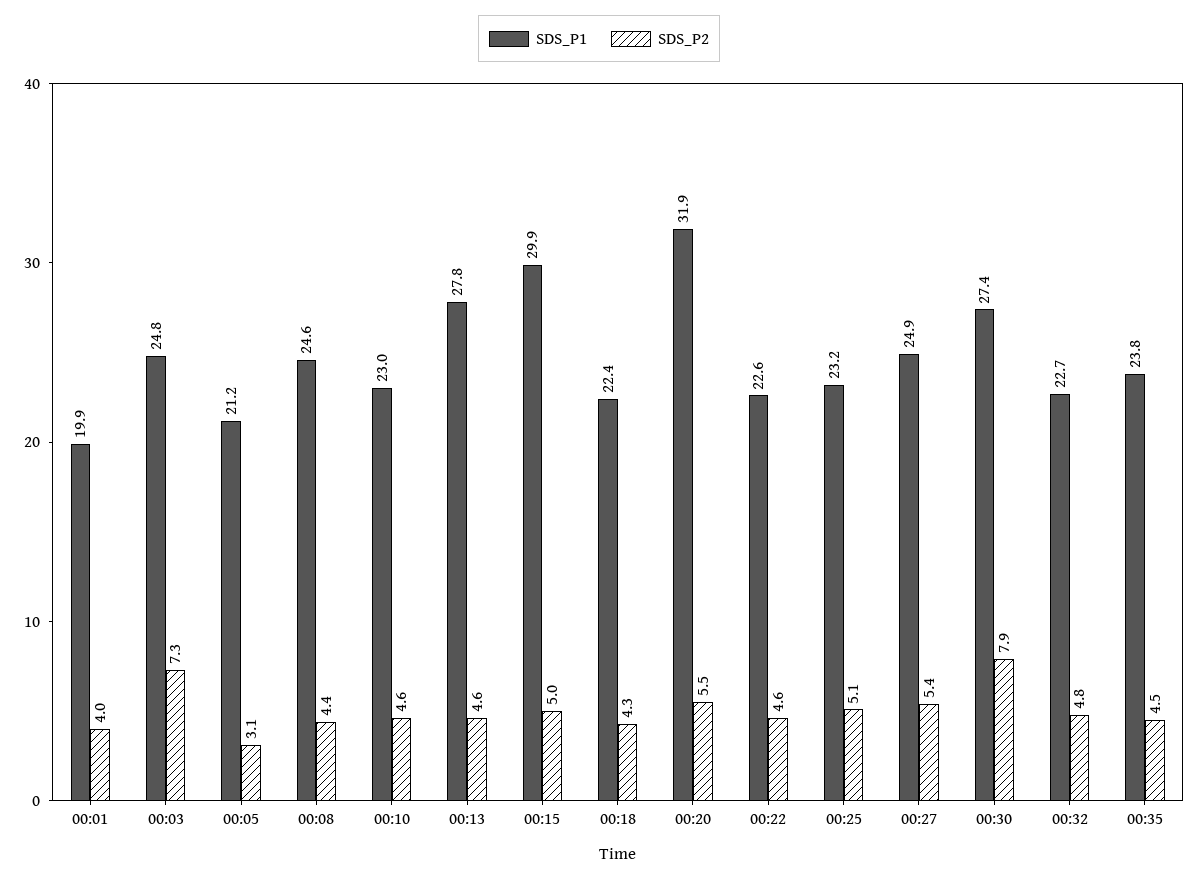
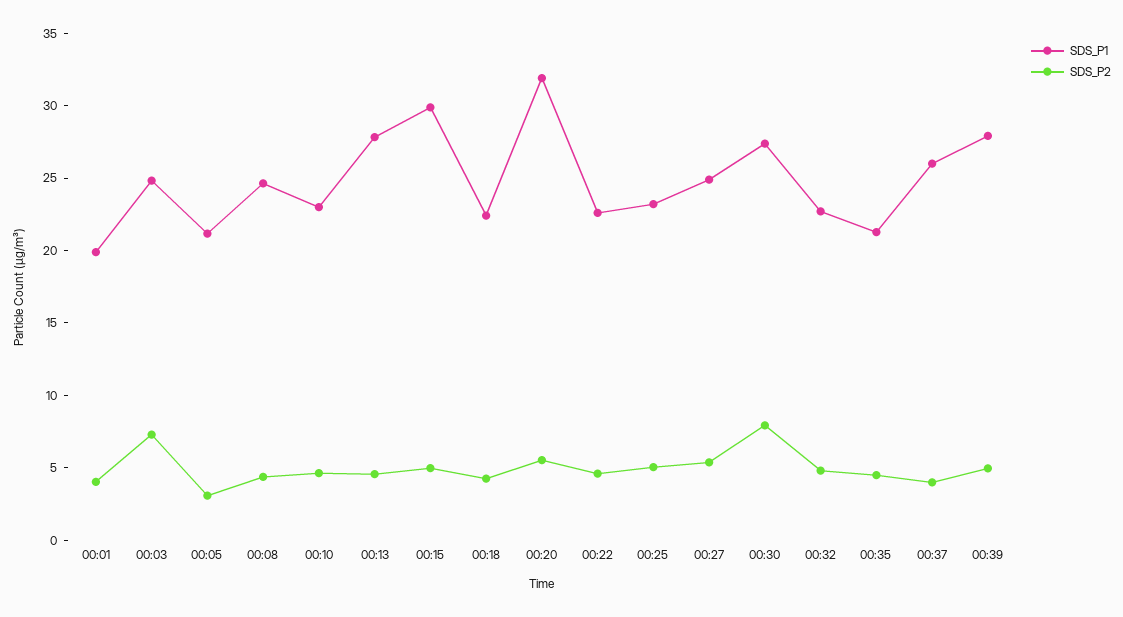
SDS_P1, 00:35: 23.8 -> 21
SDS_P1, 00:37: none -> 26
SDS_P2, 00:37: none -> 4
SDS_P1, 00:39: none -> 28
SDS_P2, 00:39: none -> 5

